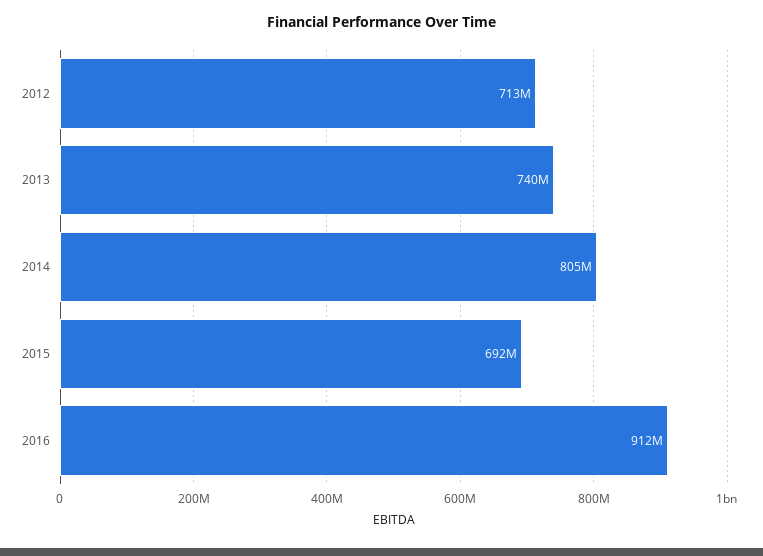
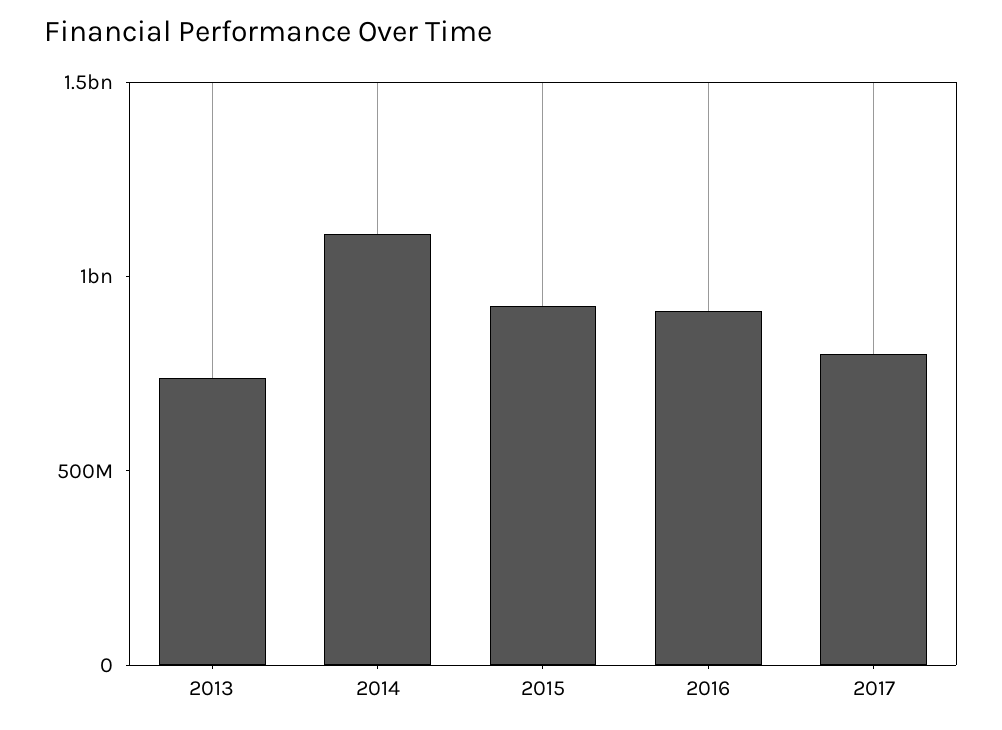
2012: 713000000 -> none
2014: 805000000 -> 1100000000
2015: 692000000 -> 900000000
2017: none -> 800000000

